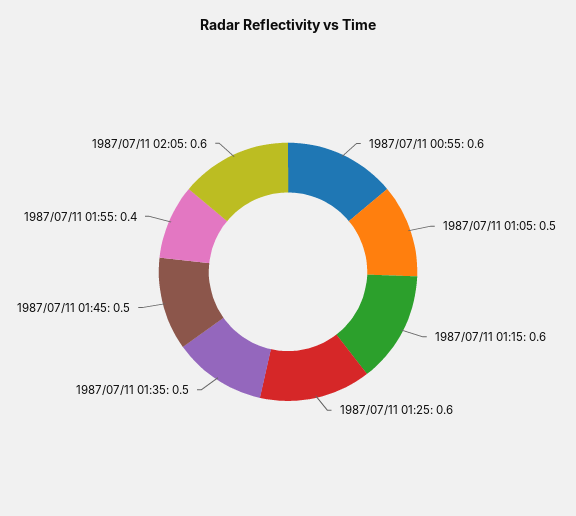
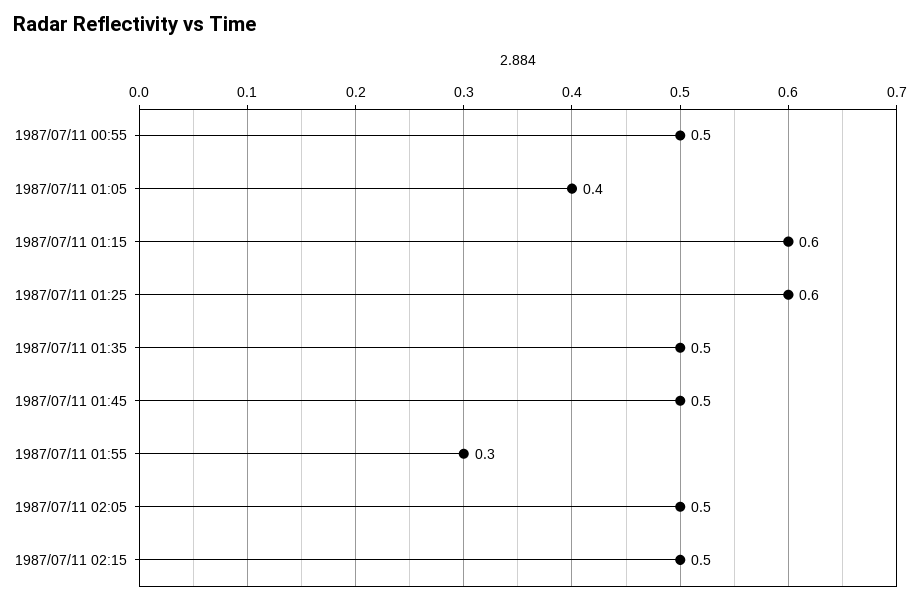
1987/07/11 00:55: 0.6 -> 0.5
1987/07/11 01:05: 0.5 -> 0.4
1987/07/11 01:55: 0.4 -> 0.3
1987/07/11 02:05: 0.6 -> 0.5
1987/07/11 02:15: none -> 0.5

